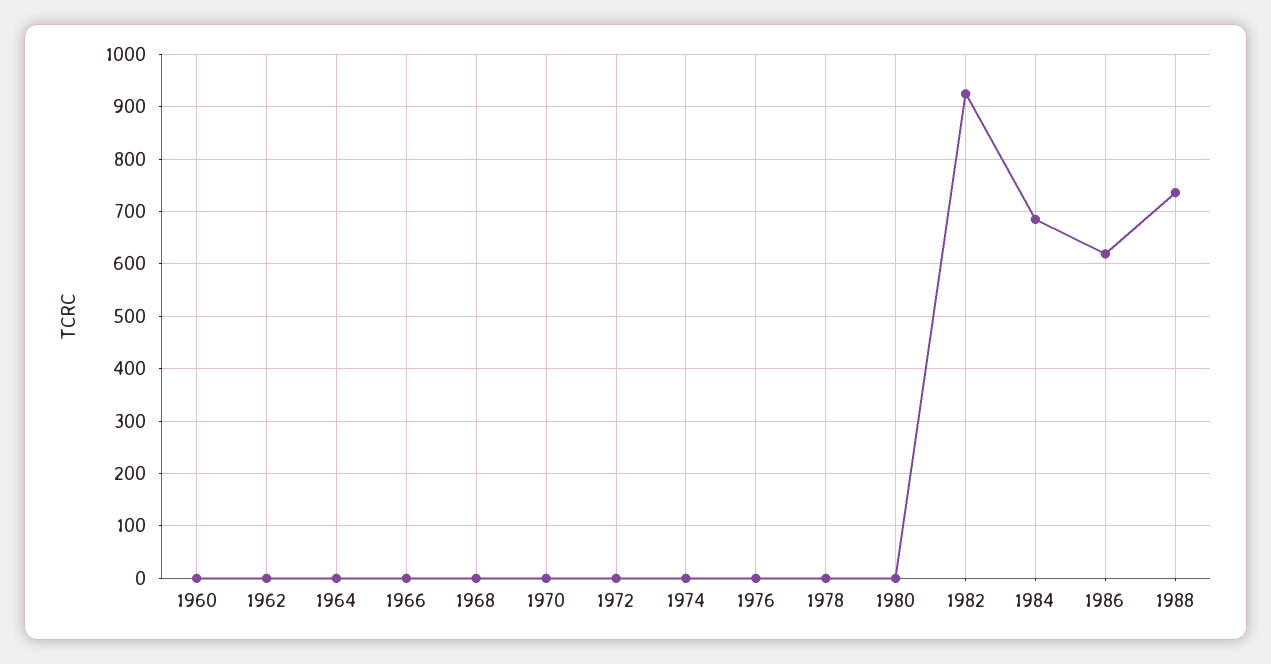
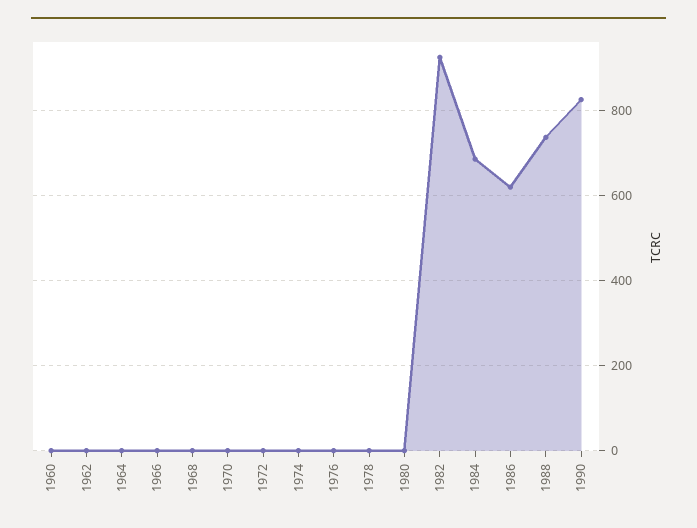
1990: none -> 820

